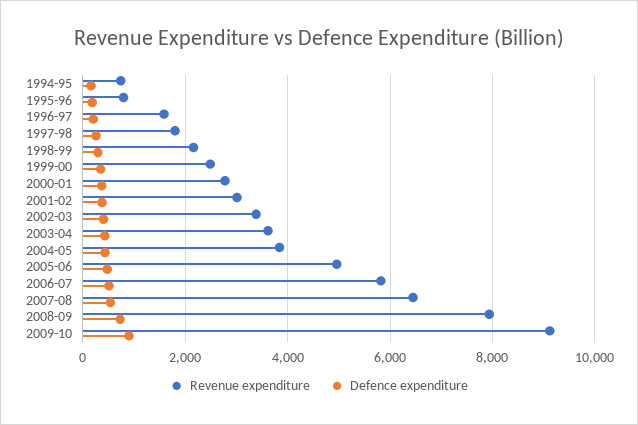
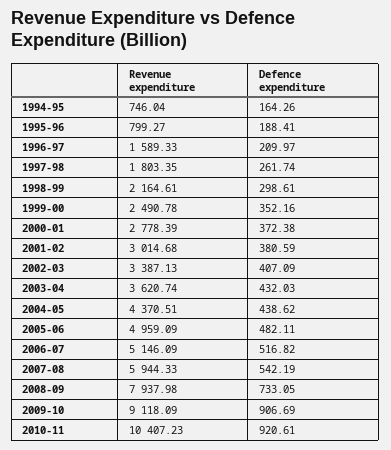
Revenue expenditure, 2004-05: 3800 -> 4370.51
Revenue expenditure, 2006-07: 5800 -> 5146.09
Revenue expenditure, 2007-08: 6400 -> 5944.33
Revenue expenditure, 2010-11: none -> 10407.23
Defence expenditure, 2010-11: none -> 920.61

